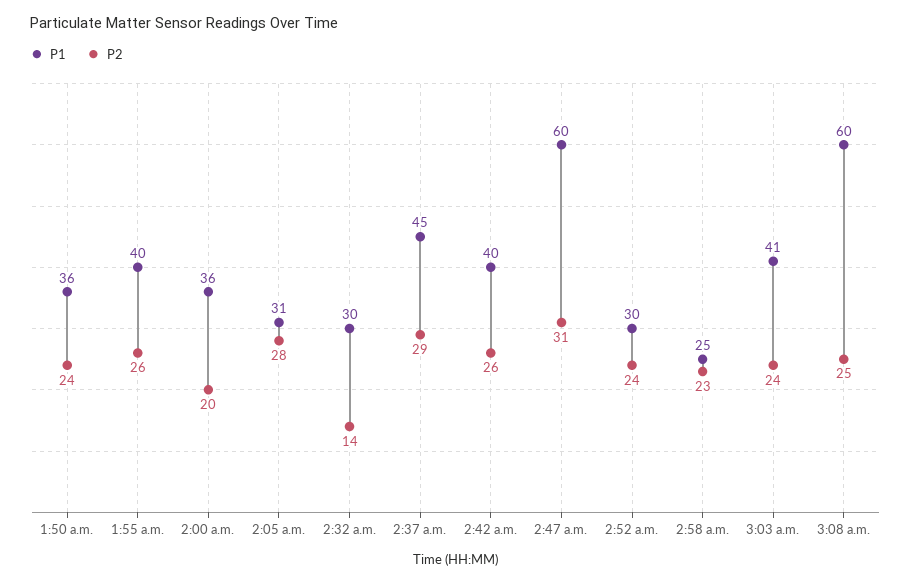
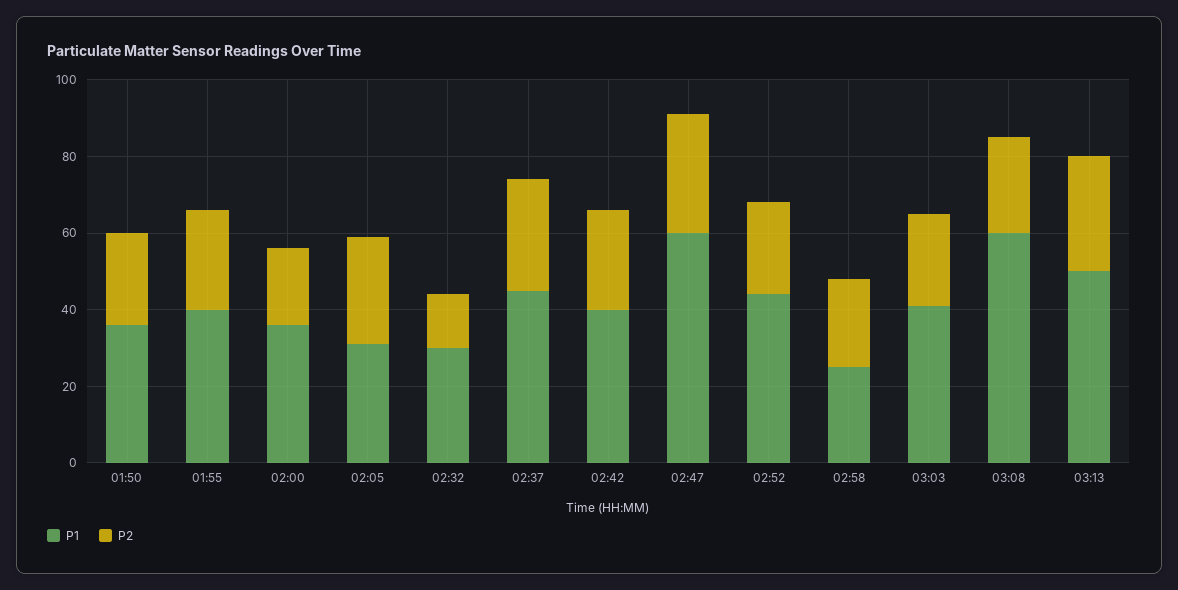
P1, 2:52 a.m.: 30 -> 45
P1, 03:13: none -> 50
P2, 03:13: none -> 30

